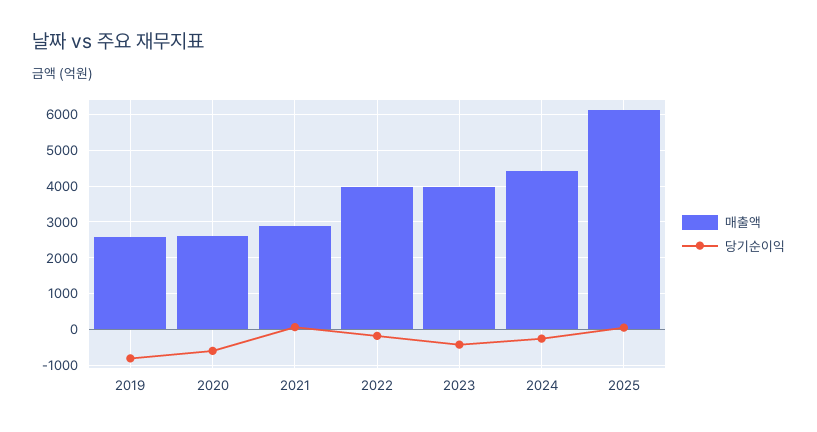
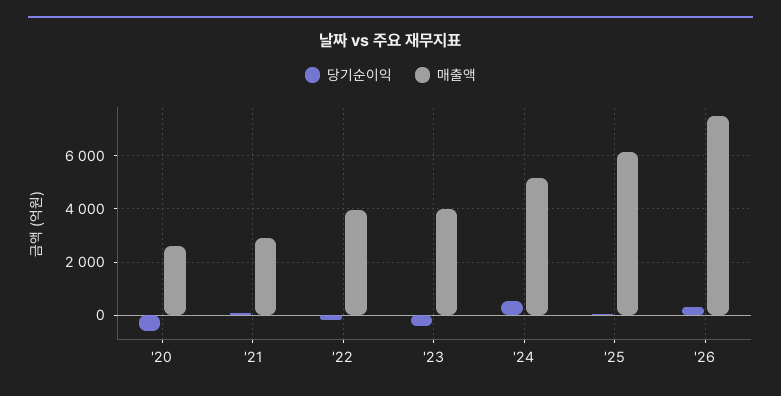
매출액, 2019: 2600 -> none
당기순이익, 2019: -800 -> none
매출액, 2024: 4400 -> 5250
당기순이익, 2024: -200 -> 500
당기순이익, '26: none -> 250
매출액, '26: none -> 7500

